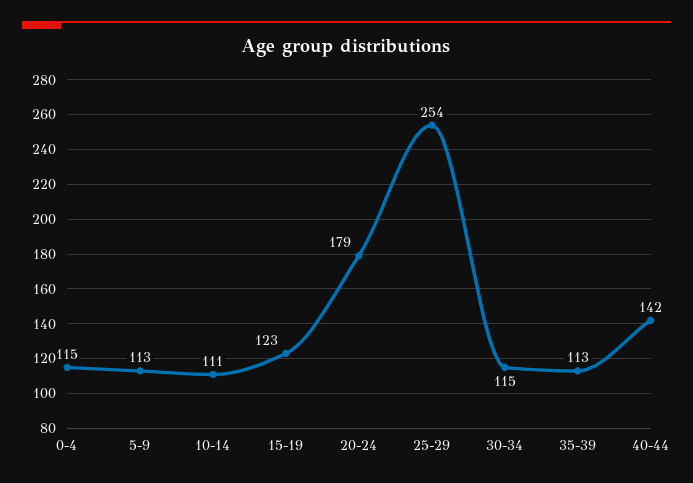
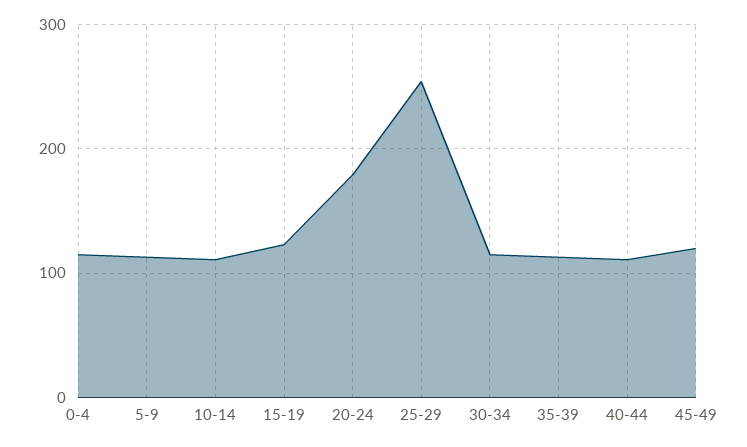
40-44: 142 -> 110
45-49: none -> 120

